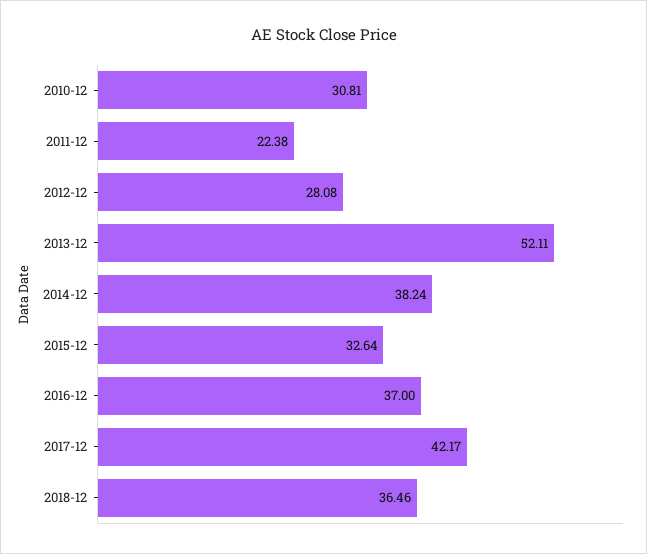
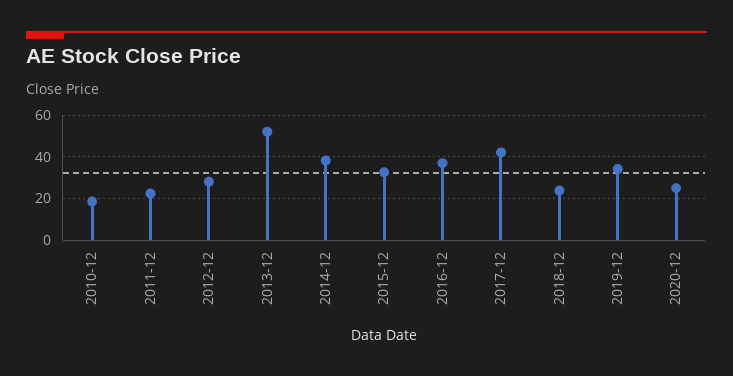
2010-12: 30.81 -> 20
2018-12: 36.46 -> 25
2019-12: none -> 35
2020-12: none -> 25

